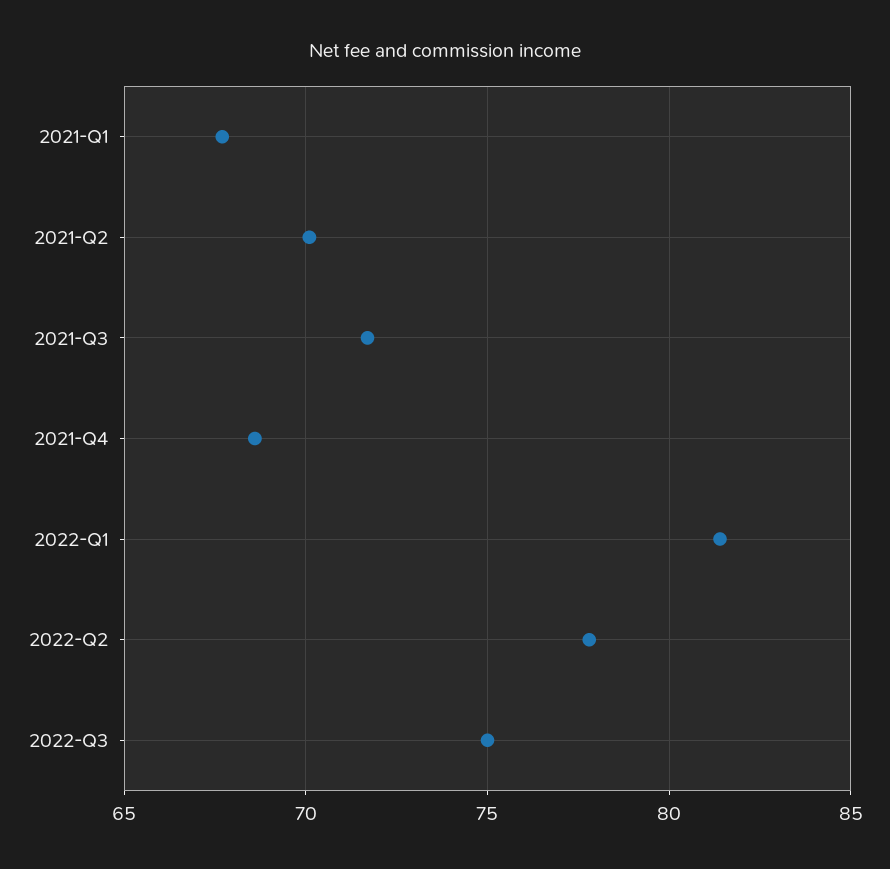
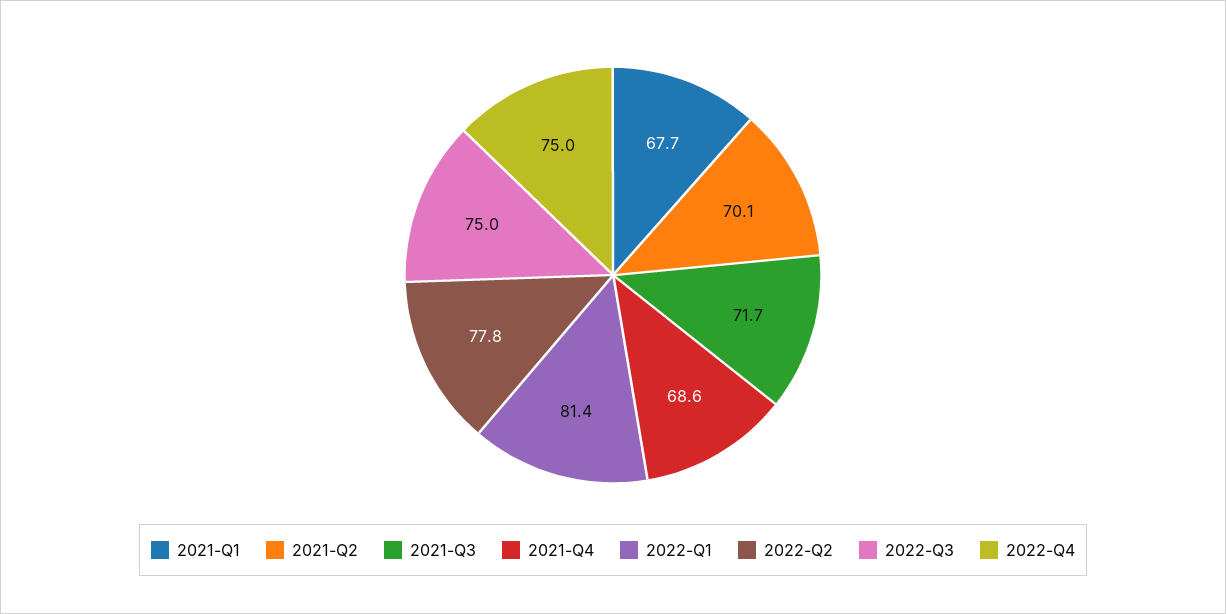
2022-Q4: none -> 75

